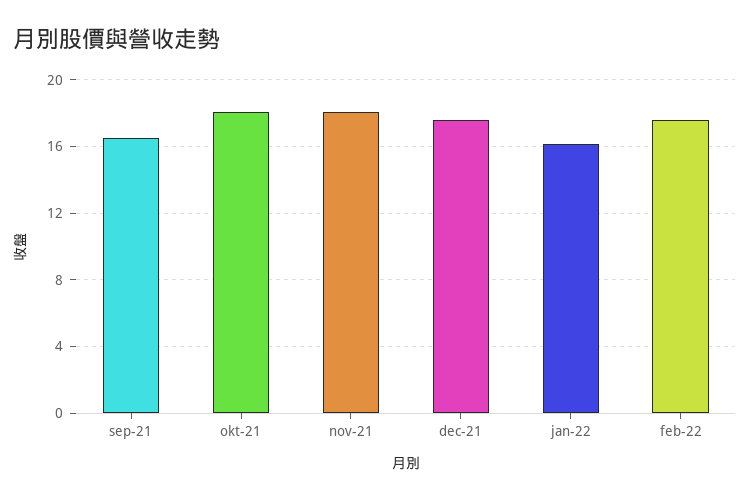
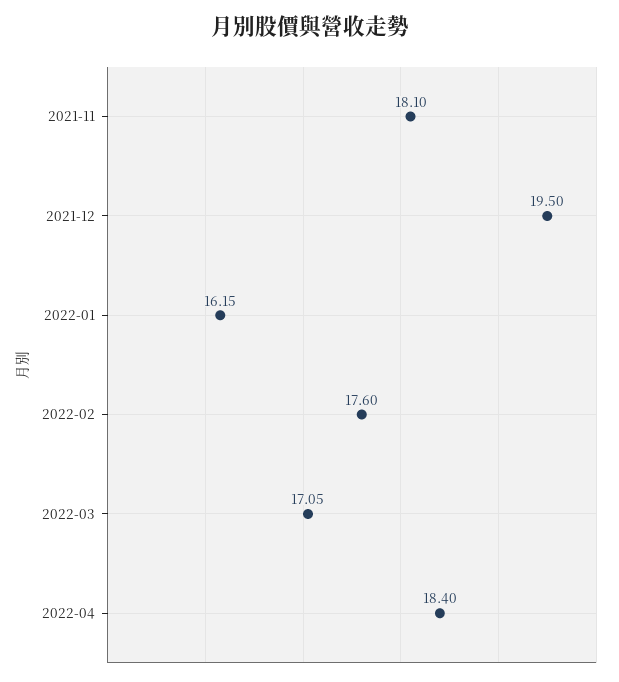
sep-21: 16.5 -> none
okt-21: 18 -> none
dec-21: 17.5 -> 19.5
2022-03: none -> 17.05
2022-04: none -> 18.4

